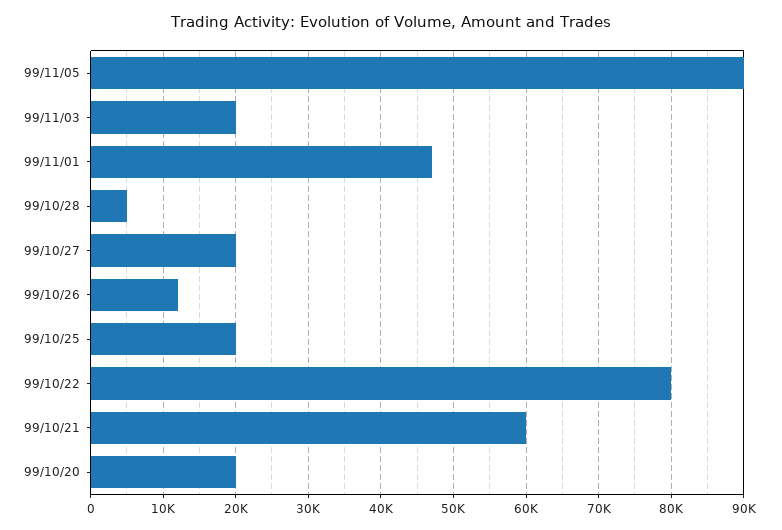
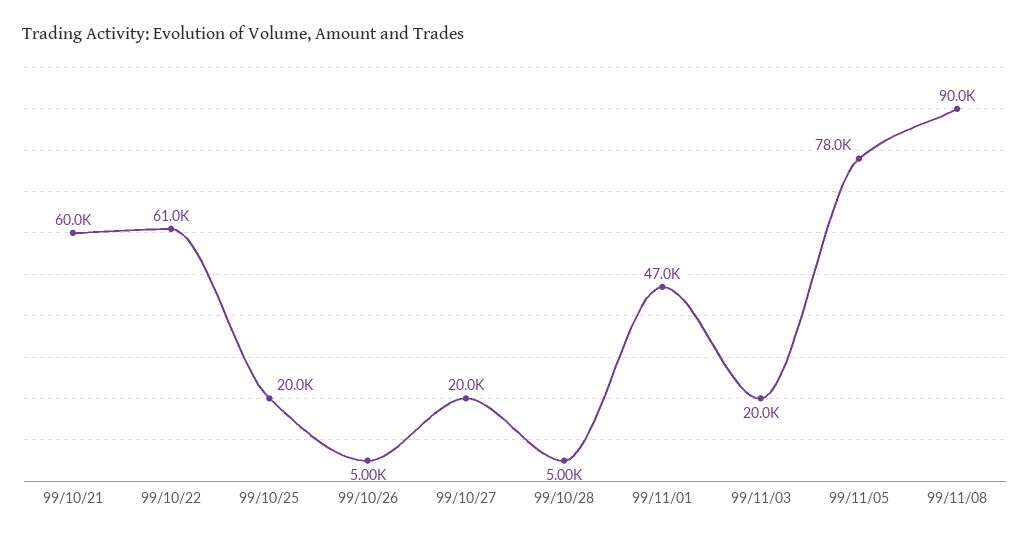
99/11/05: 90000 -> 78000
99/10/26: 12000 -> 5000
99/10/22: 80000 -> 61000
99/10/20: 20000 -> none
99/11/08: none -> 90000

